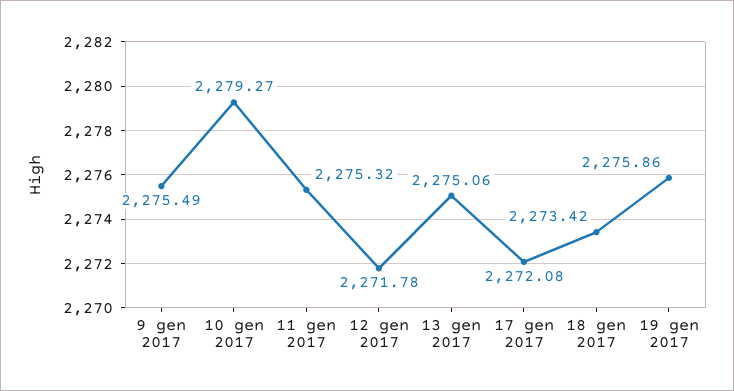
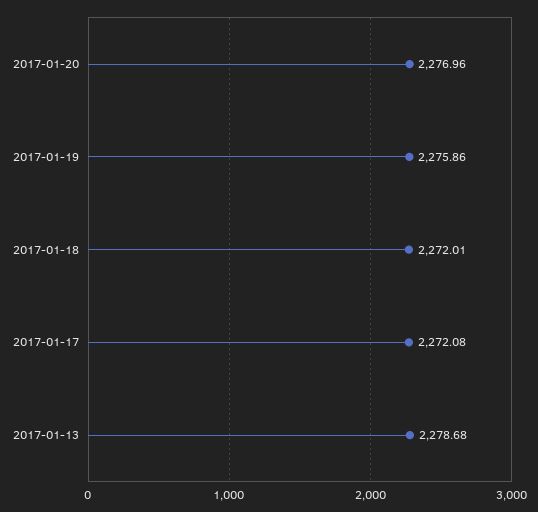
9 gen 2017: 2275.49 -> none
10 gen 2017: 2279.27 -> none
11 gen 2017: 2275.32 -> none
12 gen 2017: 2271.78 -> none
13 gen 2017: 2275.06 -> 2278.68
18 gen 2017: 2273.42 -> 2272.01
2017-01-20: none -> 2276.96

